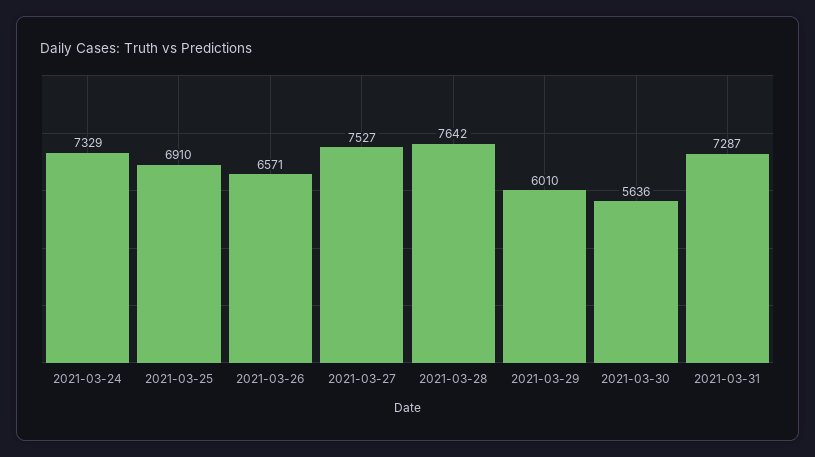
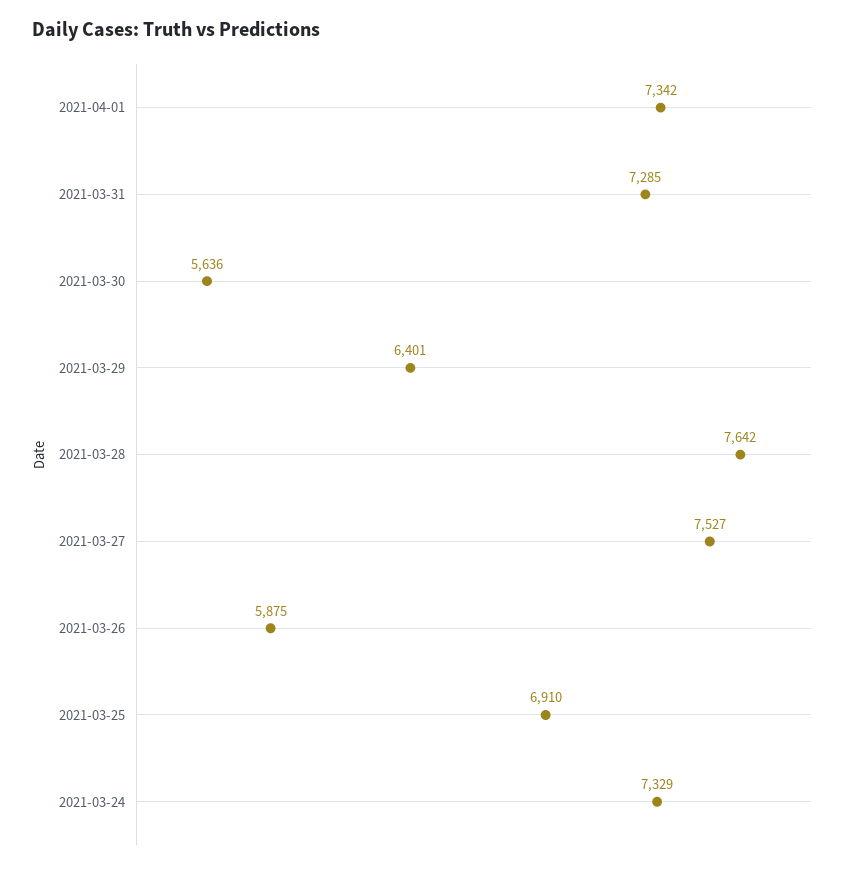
2021-03-26: 6571 -> 5875
2021-03-29: 6010 -> 6401
2021-03-31: 7287 -> 7285
2021-04-01: none -> 7342

